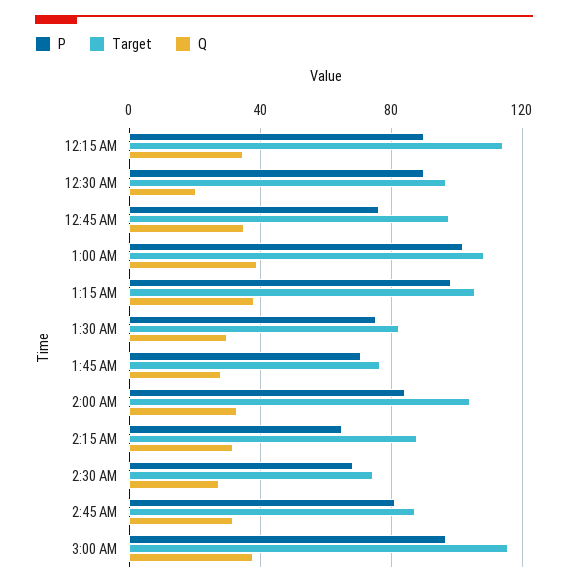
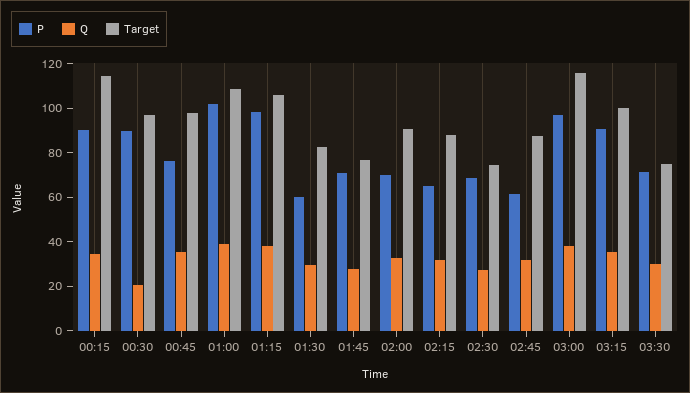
P, 1:30 AM: 75 -> 60
P, 2:00 AM: 85 -> 70
Target, 2:00 AM: 105 -> 90
P, 2:45 AM: 80 -> 60
P, 03:15: none -> 90
Q, 03:15: none -> 35
Target, 03:15: none -> 100
P, 03:30: none -> 70
Q, 03:30: none -> 30
Target, 03:30: none -> 75

